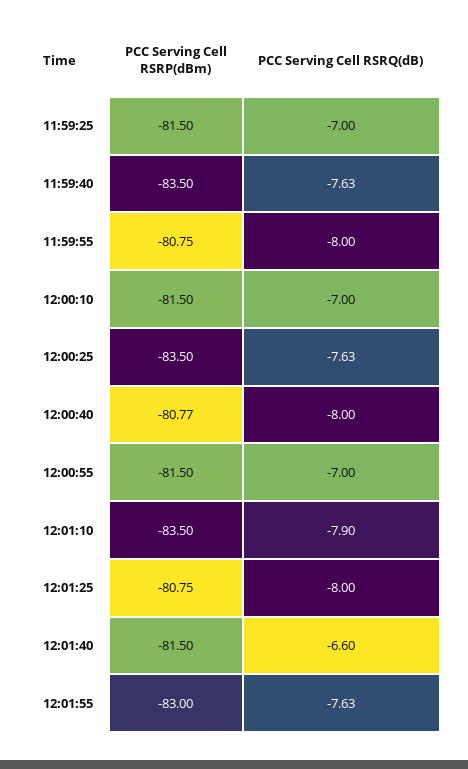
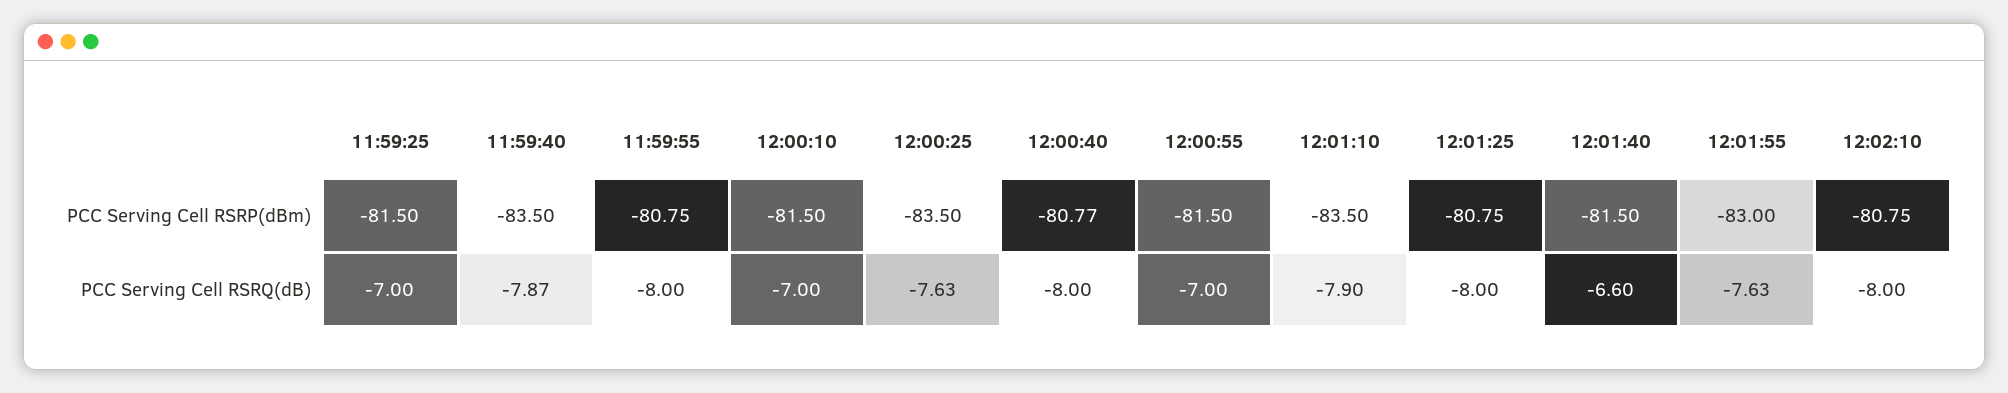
PCC Serving Cell RSRQ(dB), 11:59:40: -7.63 -> -7.87
PCC Serving Cell RSRP(dBm), 12:02:10: none -> -80.75
PCC Serving Cell RSRQ(dB), 12:02:10: none -> -8

